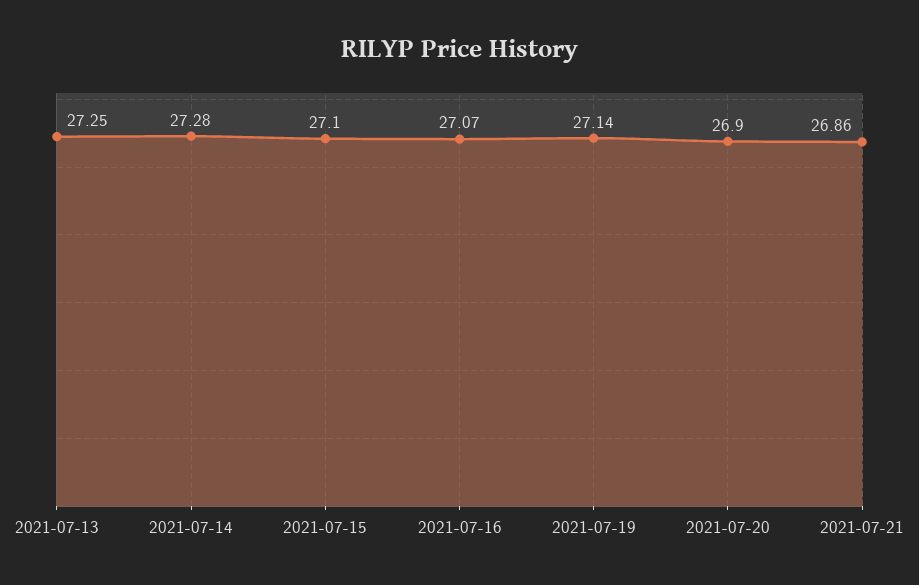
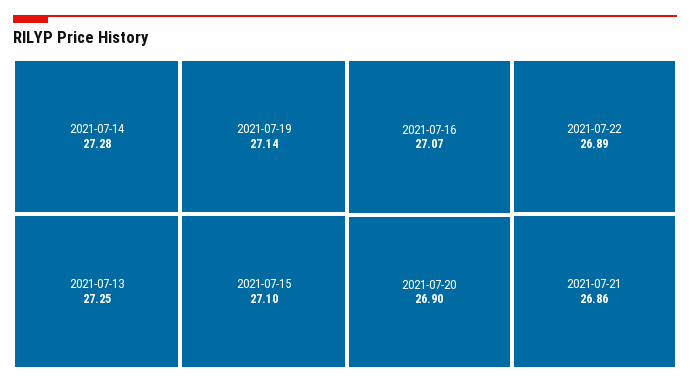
2021-07-22: none -> 26.89

